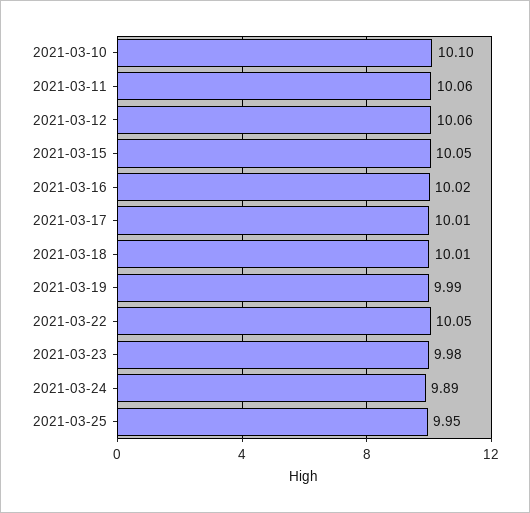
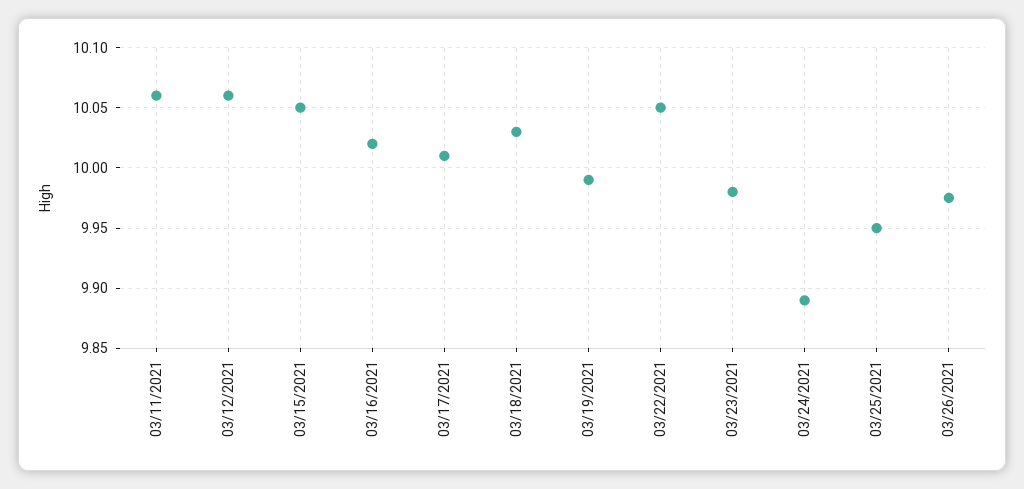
2021-03-10: 10.1 -> none
2021-03-18: 10.01 -> 10.03
03/26/2021: none -> 9.975

